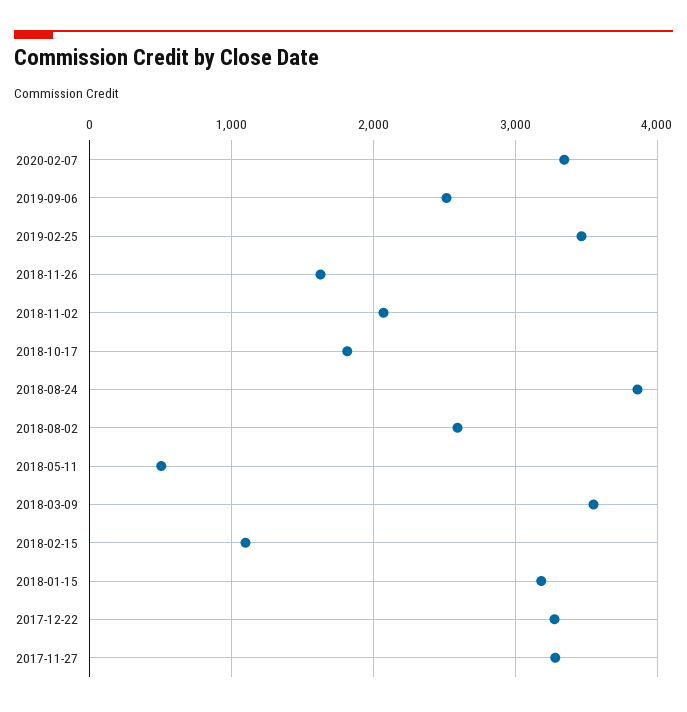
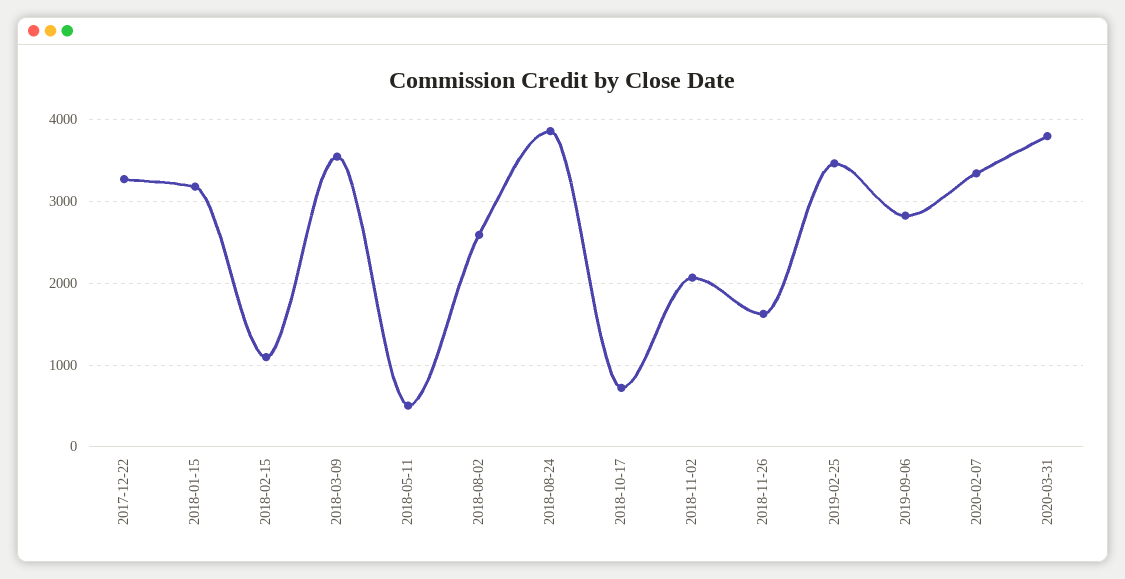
2019-09-06: 2500 -> 2800
2018-10-17: 1800 -> 700
2017-11-27: 3300 -> none
2020-03-31: none -> 3800

